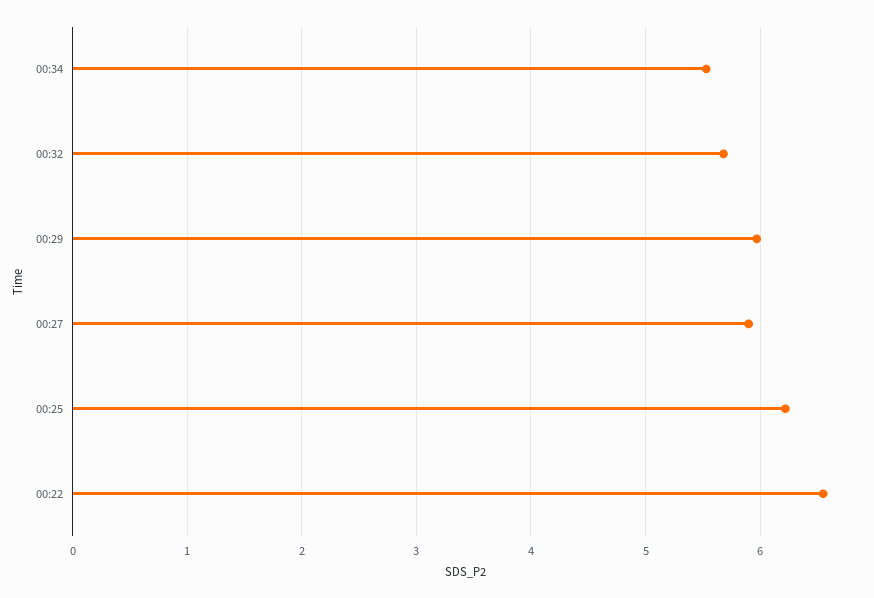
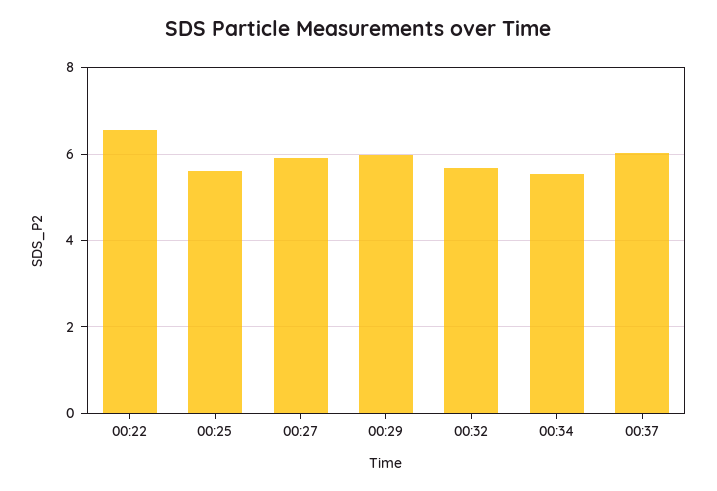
00:25: 6.2 -> 5.6
00:37: none -> 6

